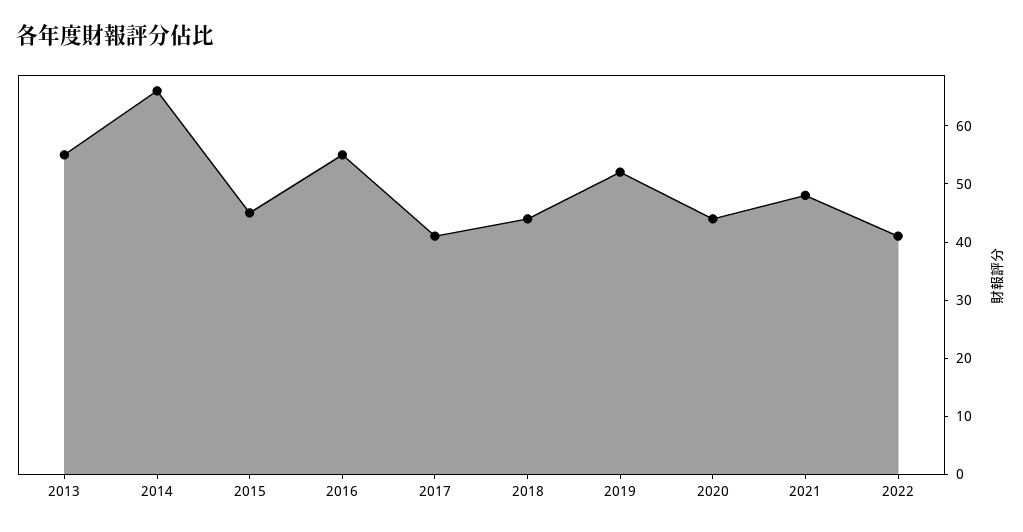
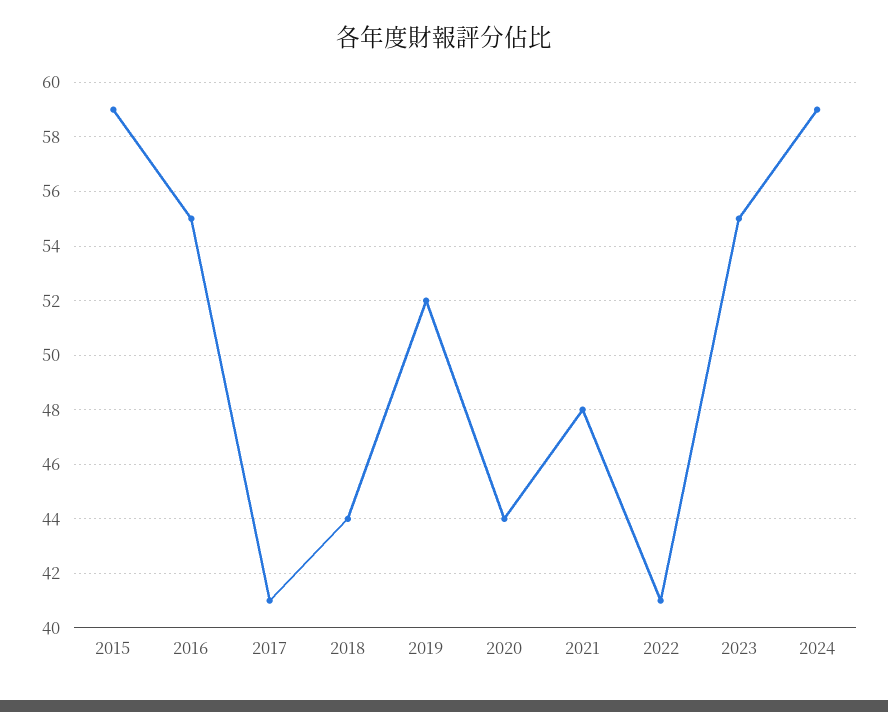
2013: 55 -> none
2014: 65 -> none
2015: 45 -> 59
2023: none -> 55
2024: none -> 59

